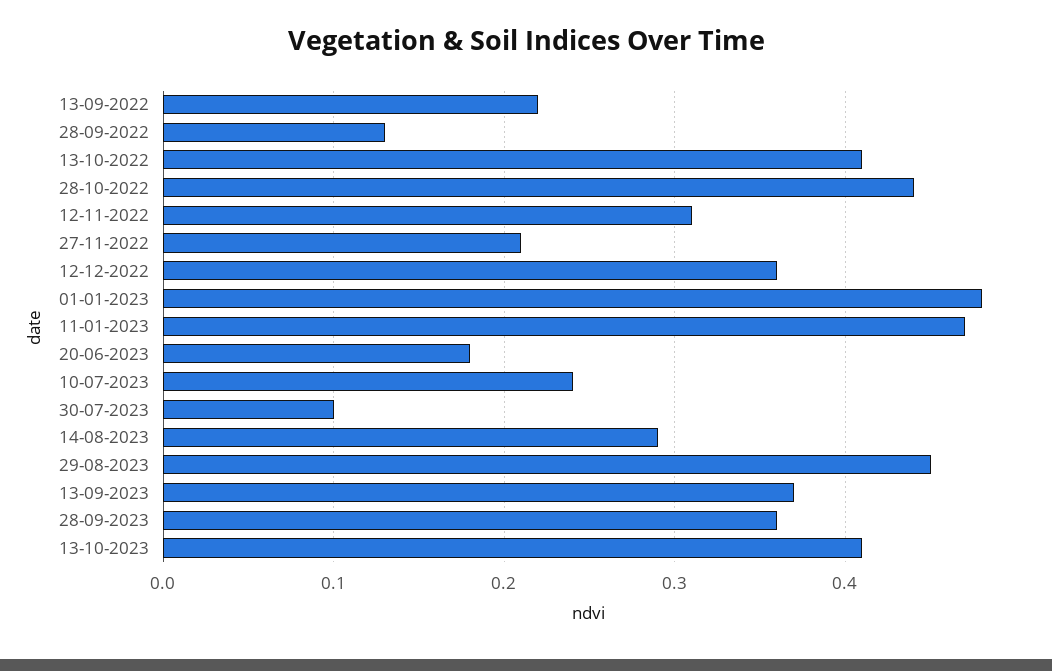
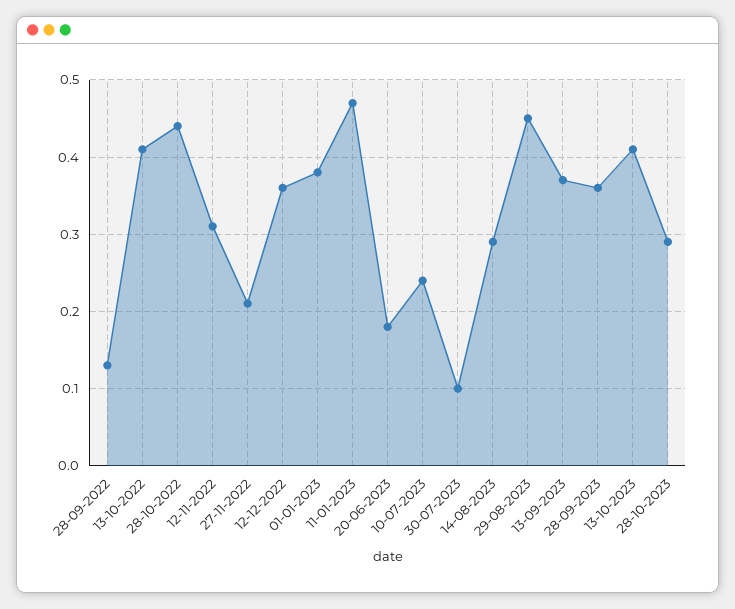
13-09-2022: 0.22 -> none
01-01-2023: 0.48 -> 0.38
28-10-2023: none -> 0.29

